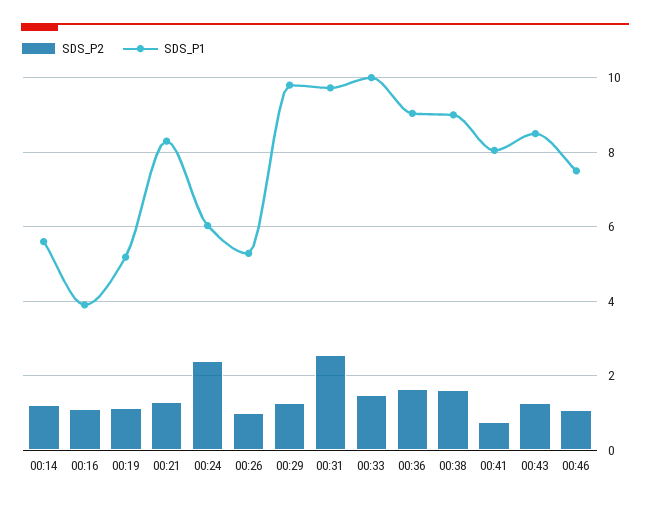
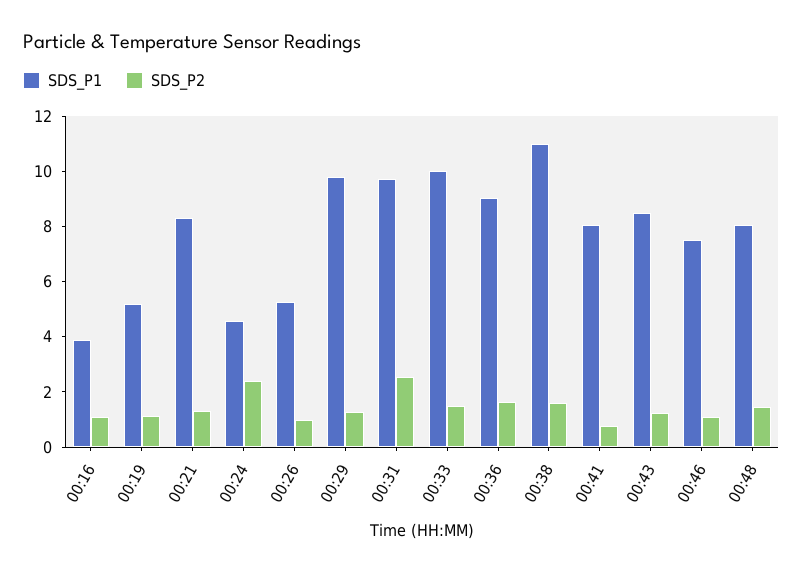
SDS_P2, 00:14: 1.2 -> none
SDS_P1, 00:14: 5.6 -> none
SDS_P1, 00:24: 6 -> 4.5
SDS_P1, 00:38: 9 -> 11
SDS_P1, 00:48: none -> 8
SDS_P2, 00:48: none -> 1.5

